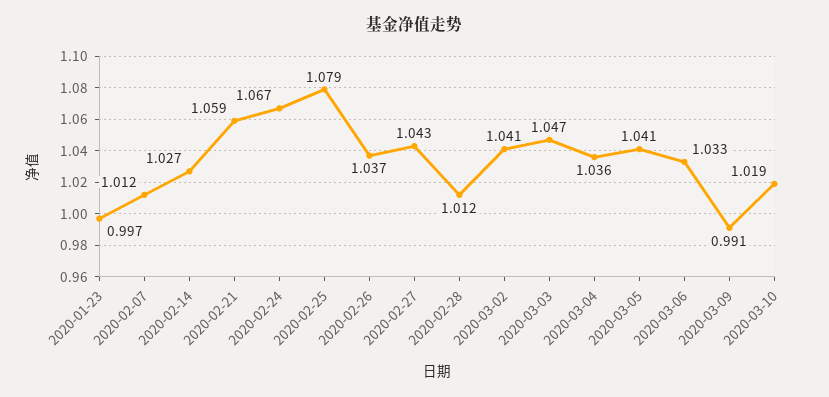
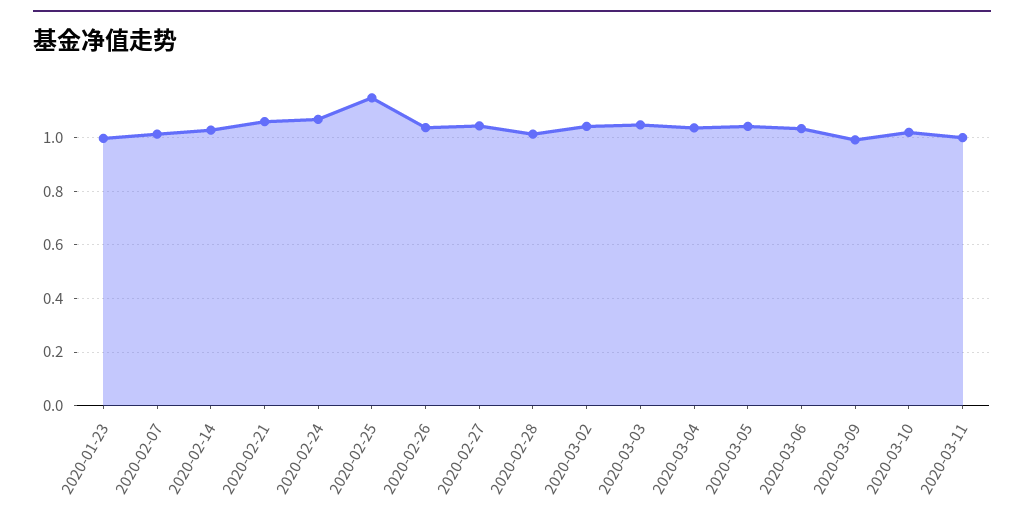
2020-02-25: 1.079 -> 1.15
2020-03-11: none -> 1

